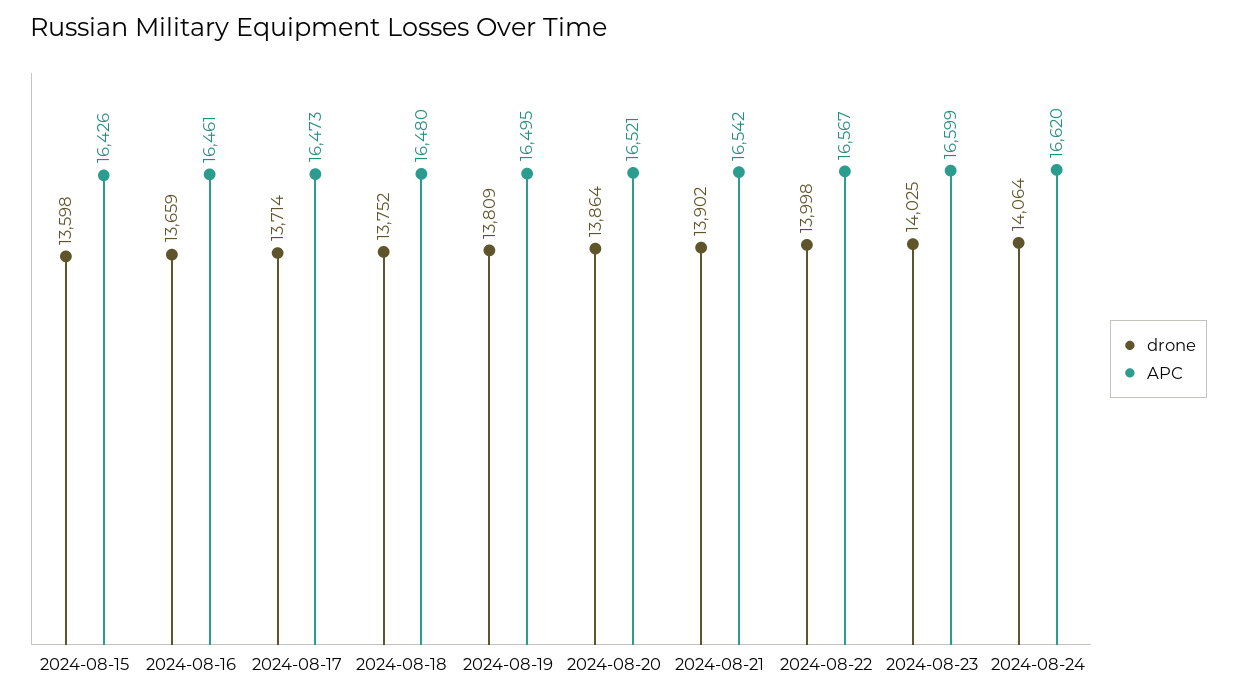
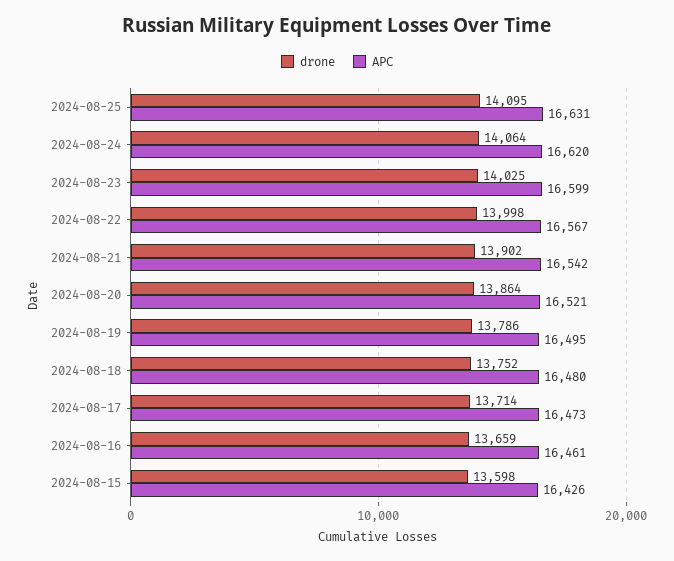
drone, 2024-08-19: 13809 -> 13786
drone, 2024-08-25: none -> 14095
APC, 2024-08-25: none -> 16631

